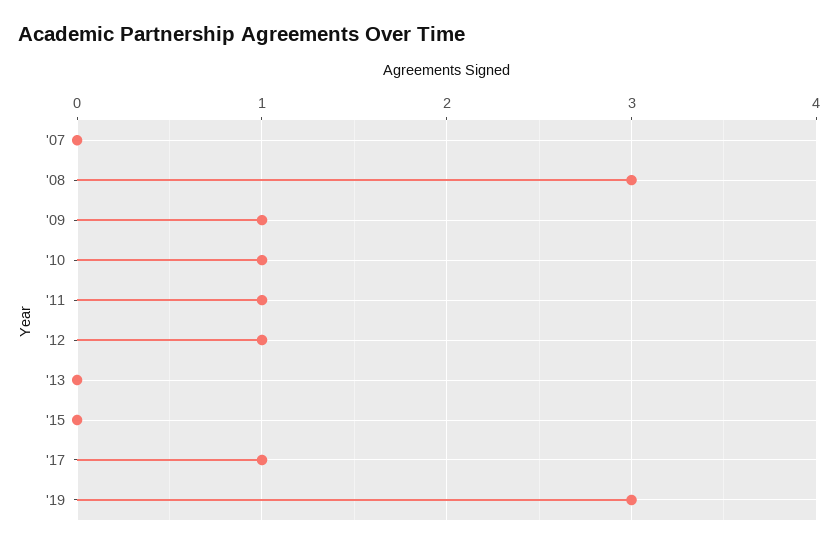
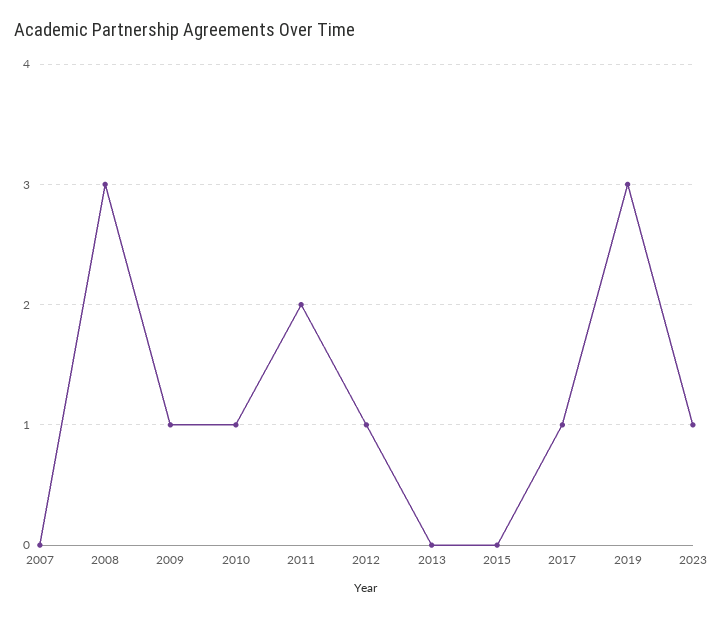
'11: 1 -> 2
2023: none -> 1

